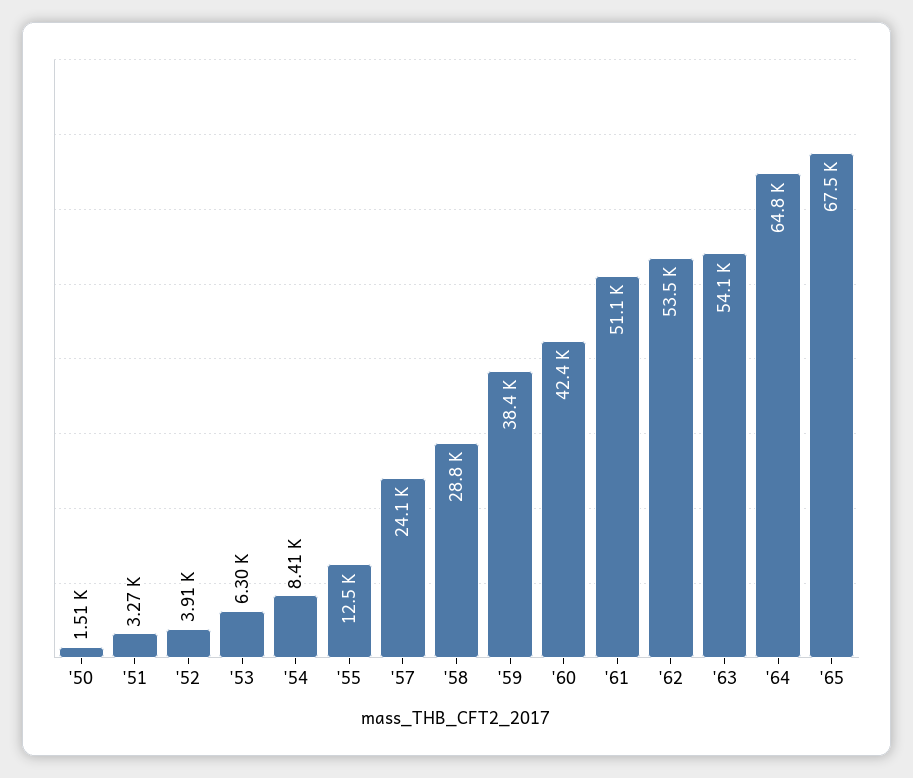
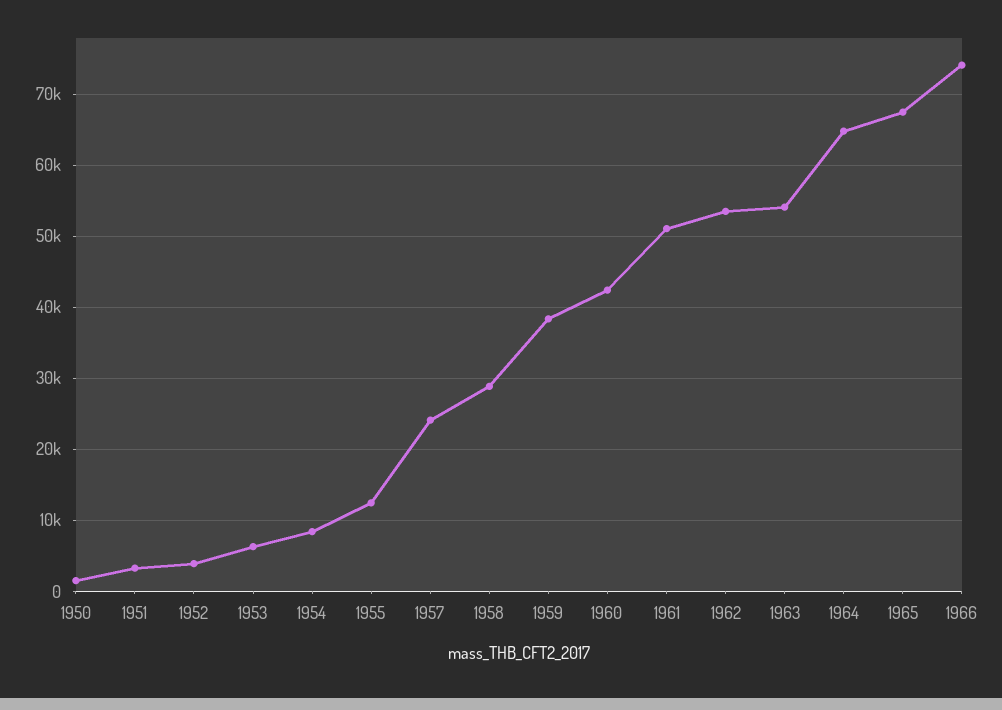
1966: none -> 74000

